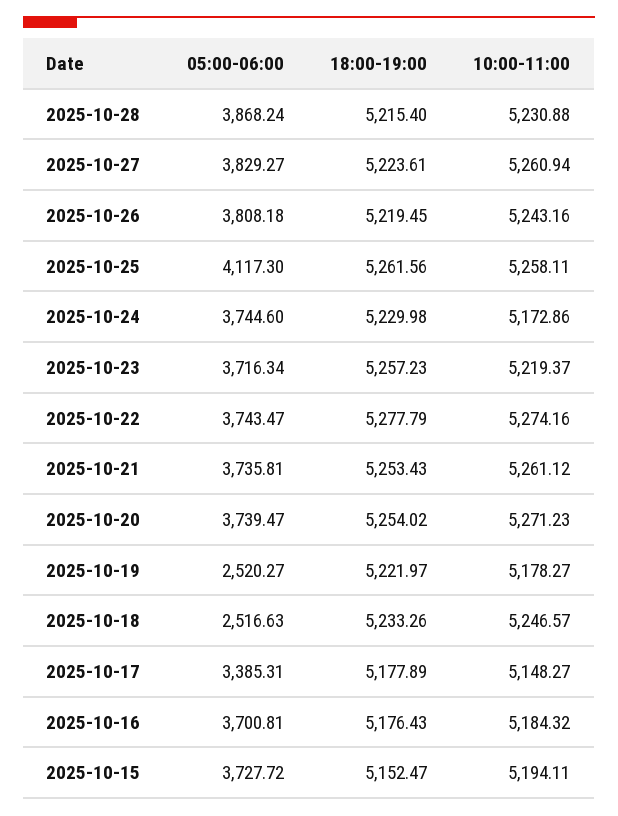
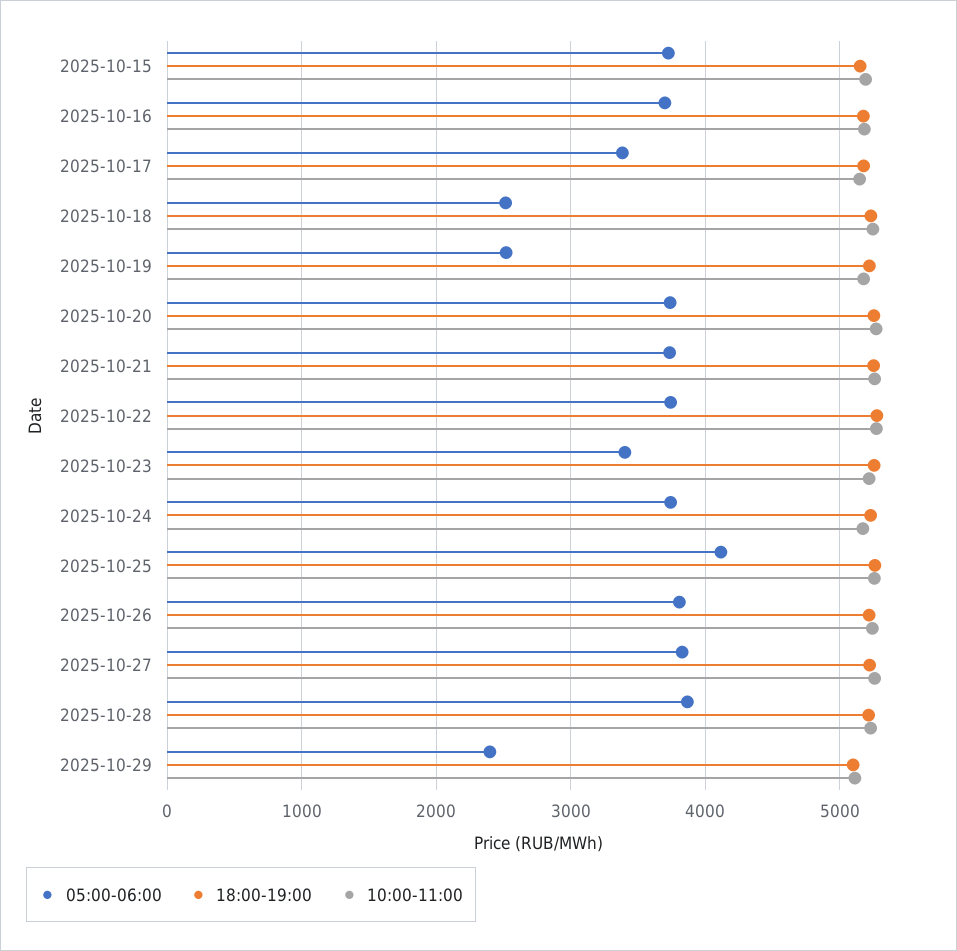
05:00-06:00, 2025-10-23: 3716.34 -> 3400
05:00-06:00, 2025-10-29: none -> 2400
18:00-19:00, 2025-10-29: none -> 5100
10:00-11:00, 2025-10-29: none -> 5100

